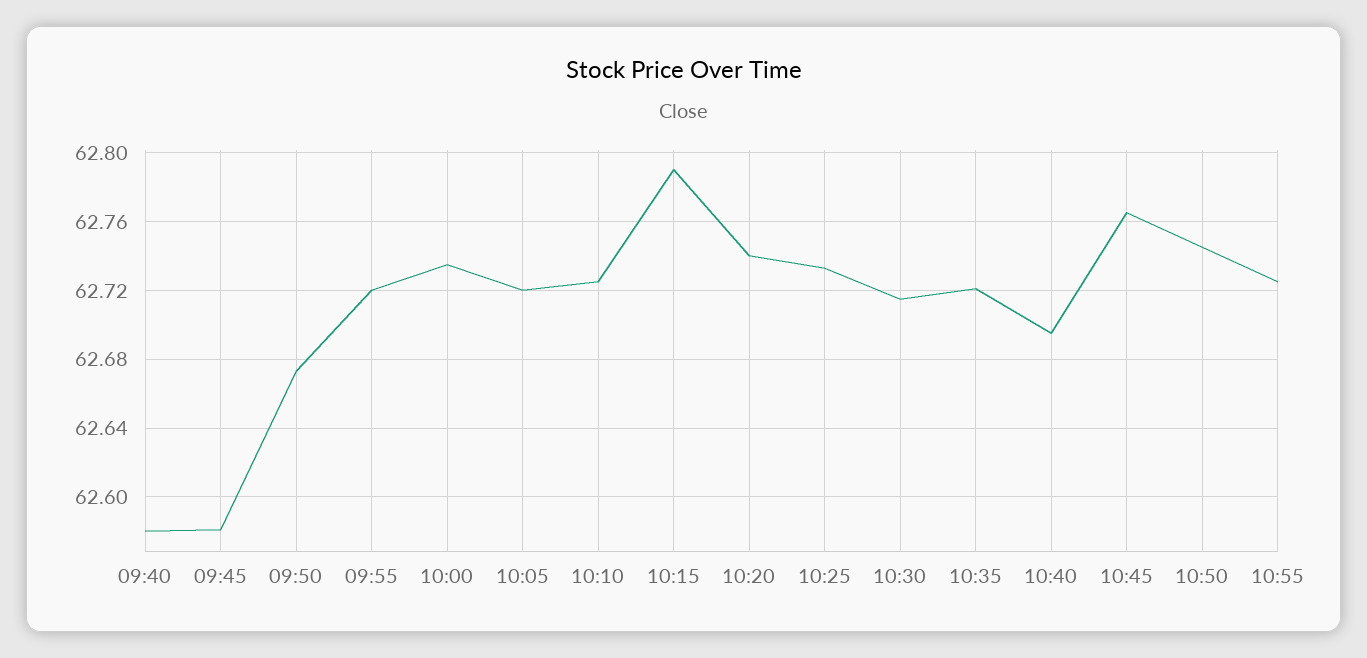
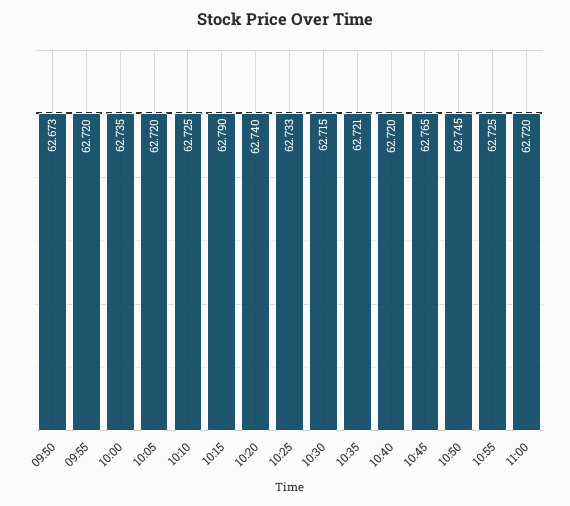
09:40: 62.58 -> none
09:45: 62.58 -> none
10:40: 62.695 -> 62.72
11:00: none -> 62.72

